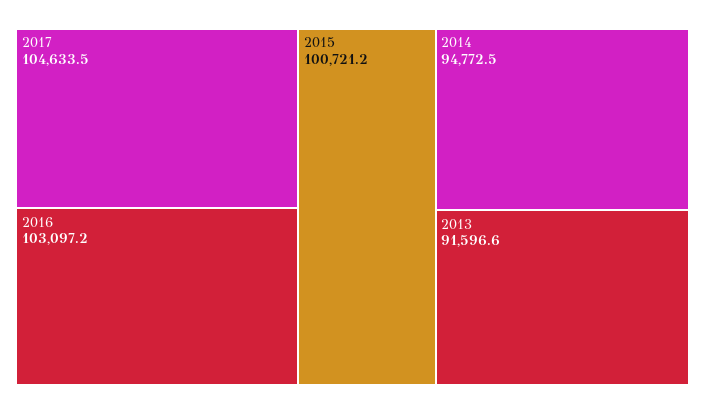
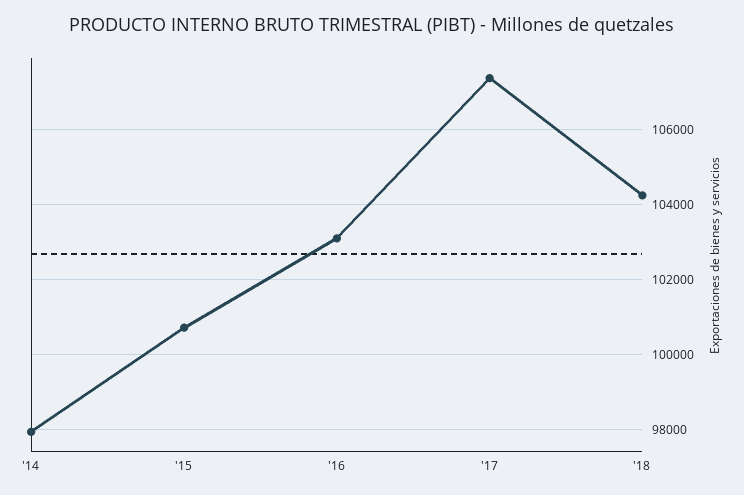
2017: 104633.5 -> 107400
2014: 94772.5 -> 98000
2013: 91596.6 -> none
'18: none -> 104200

